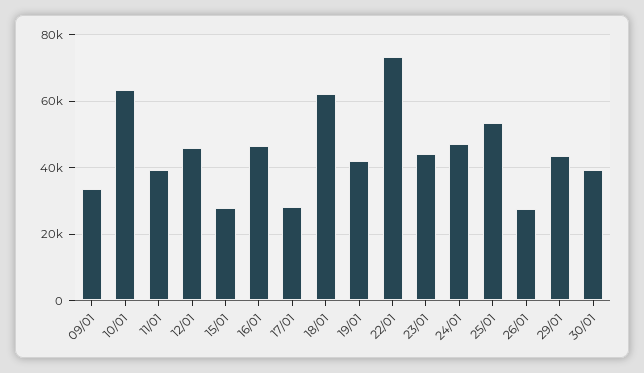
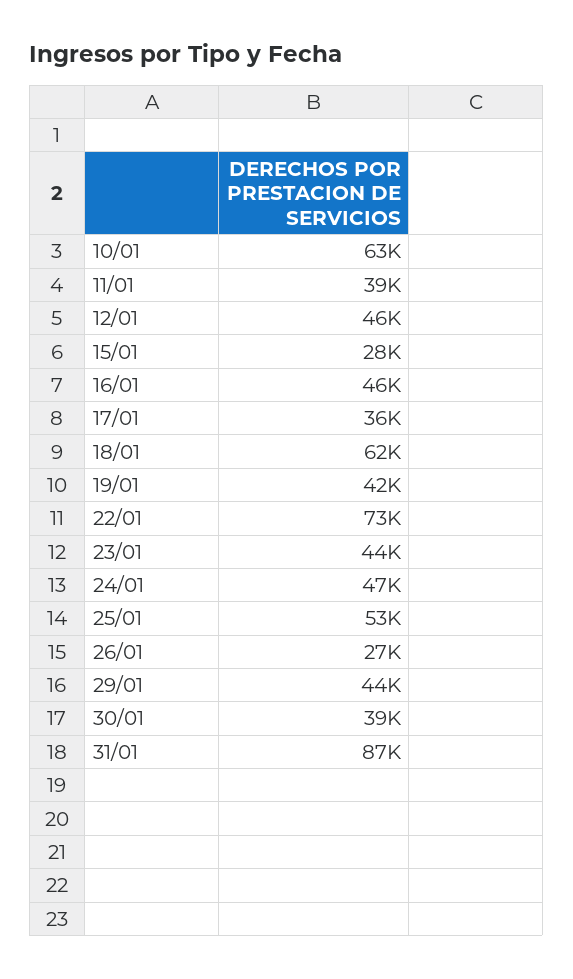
09/01: 34000 -> none
17/01: 28000 -> 36000
31/01: none -> 87000

